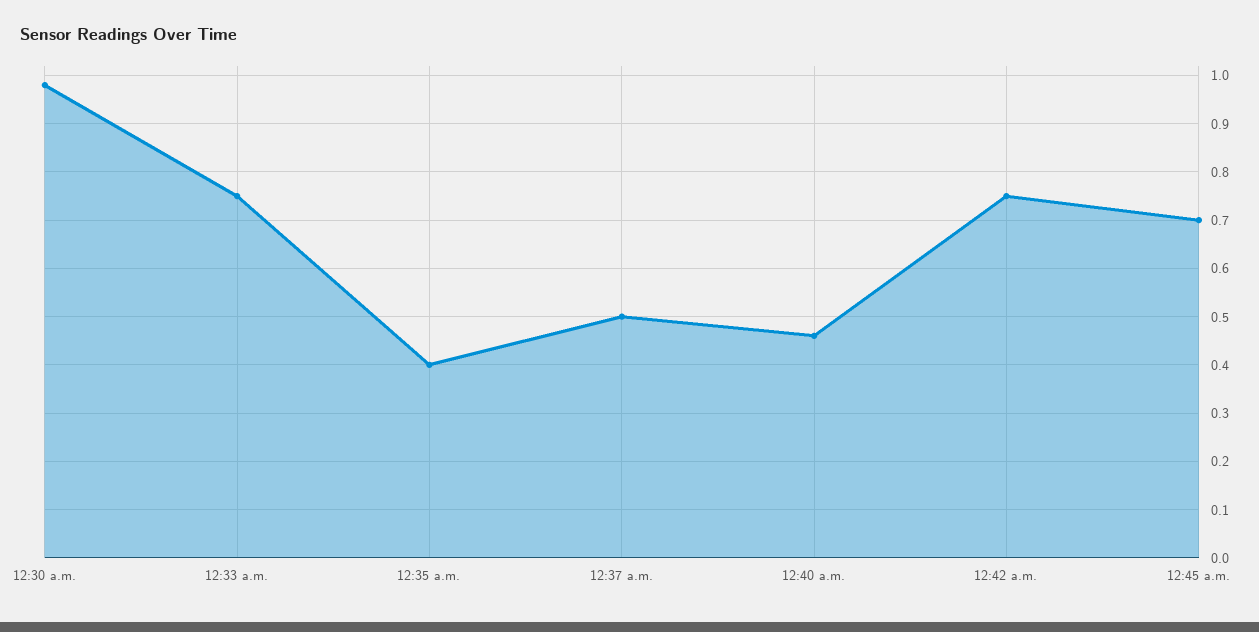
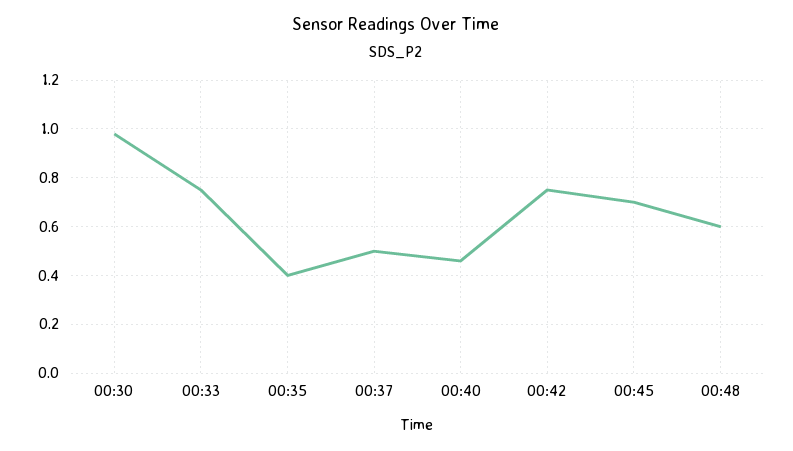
00:48: none -> 0.6

